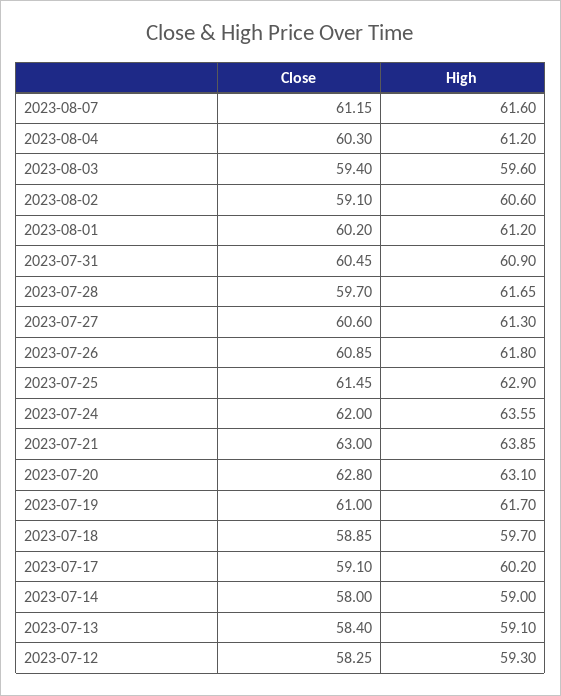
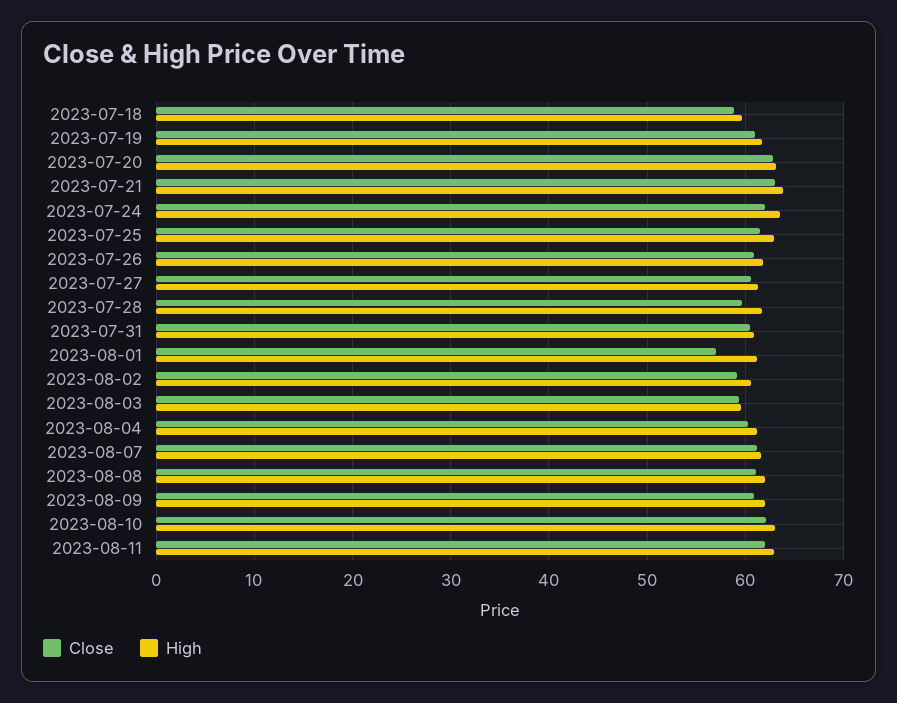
Close, 2023-08-01: 60.2 -> 57
Close, 2023-07-17: 59.1 -> none
High, 2023-07-17: 60.2 -> none
Close, 2023-07-14: 58 -> none
High, 2023-07-14: 59 -> none
Close, 2023-07-13: 58.4 -> none
High, 2023-07-13: 59.1 -> none
Close, 2023-07-12: 58.25 -> none
High, 2023-07-12: 59.3 -> none
Close, 2023-08-08: none -> 61
High, 2023-08-08: none -> 62
Close, 2023-08-09: none -> 61
High, 2023-08-09: none -> 62
Close, 2023-08-10: none -> 62
High, 2023-08-10: none -> 63
Close, 2023-08-11: none -> 62
High, 2023-08-11: none -> 63

